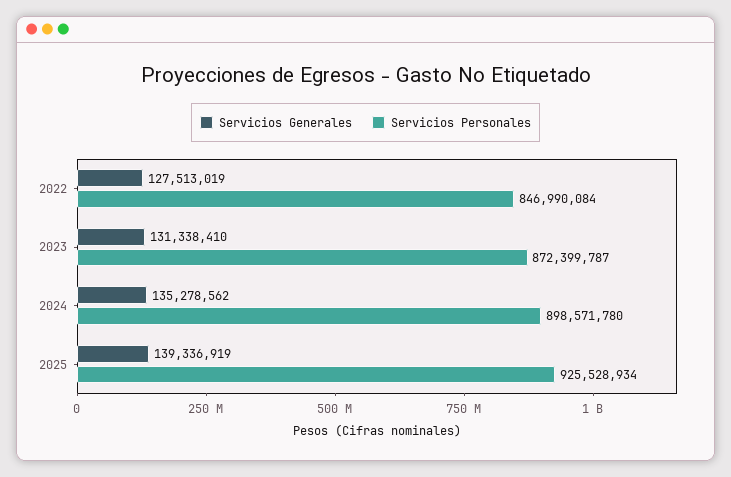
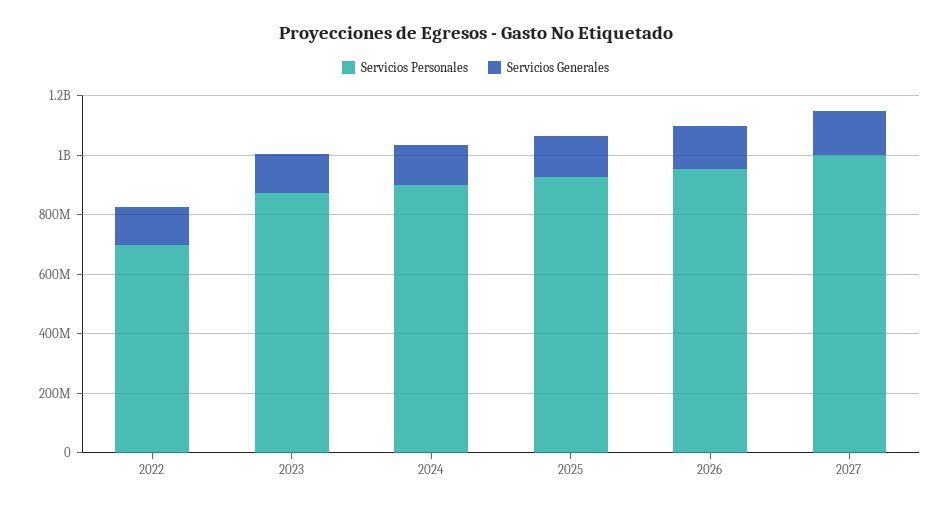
Servicios Personales, 2022: 846990084 -> 700000000
Servicios Personales, 2026: none -> 950000000
Servicios Generales, 2026: none -> 150000000
Servicios Personales, 2027: none -> 1000000000
Servicios Generales, 2027: none -> 150000000

